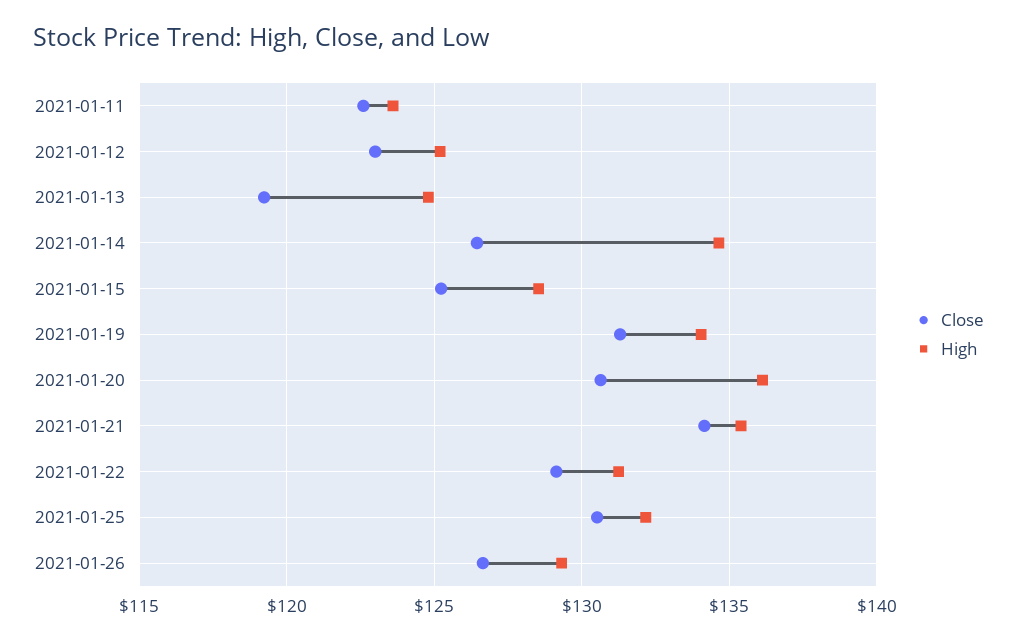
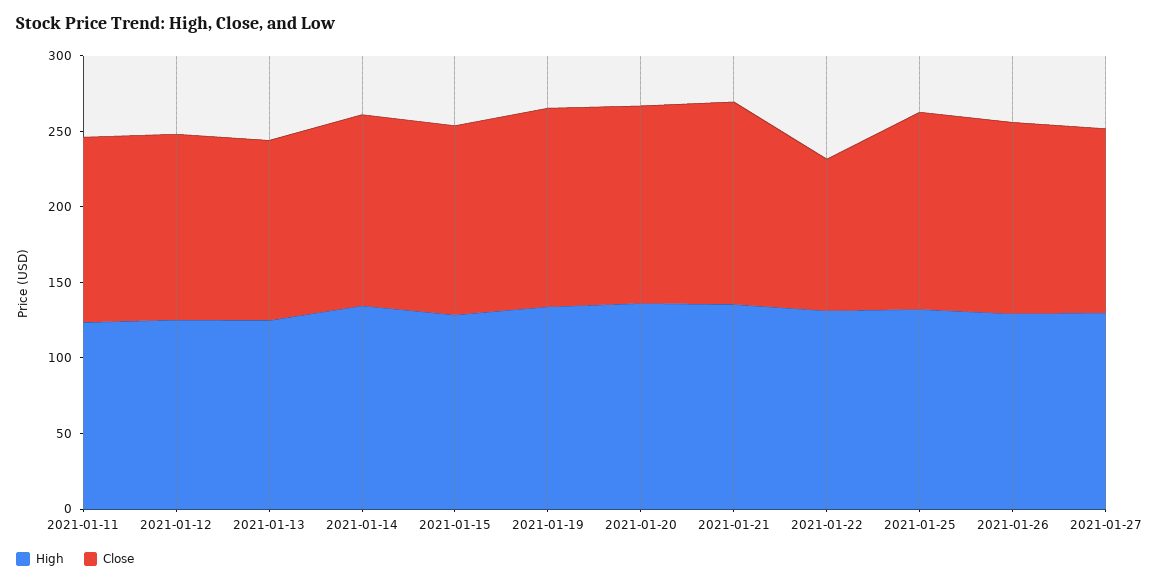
Close, 2021-01-22: 129 -> 100
High, 2021-01-27: none -> 130
Close, 2021-01-27: none -> 120

